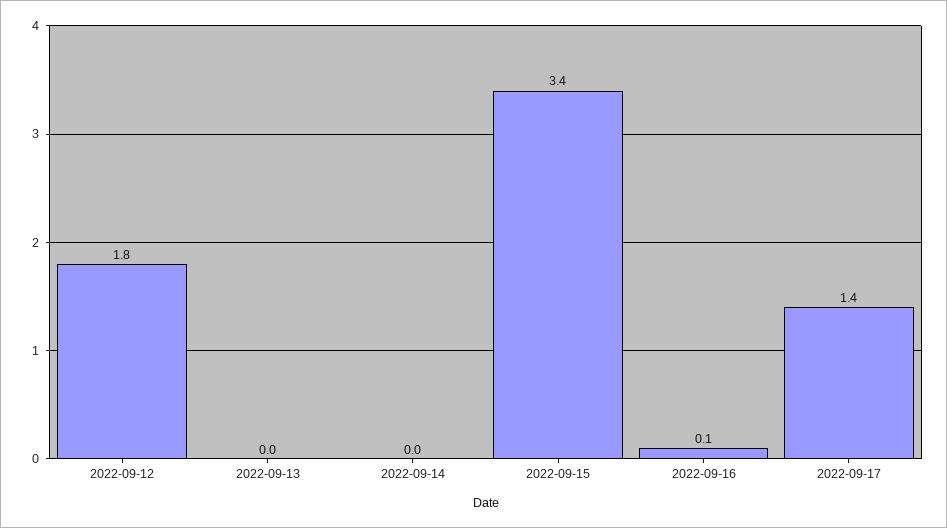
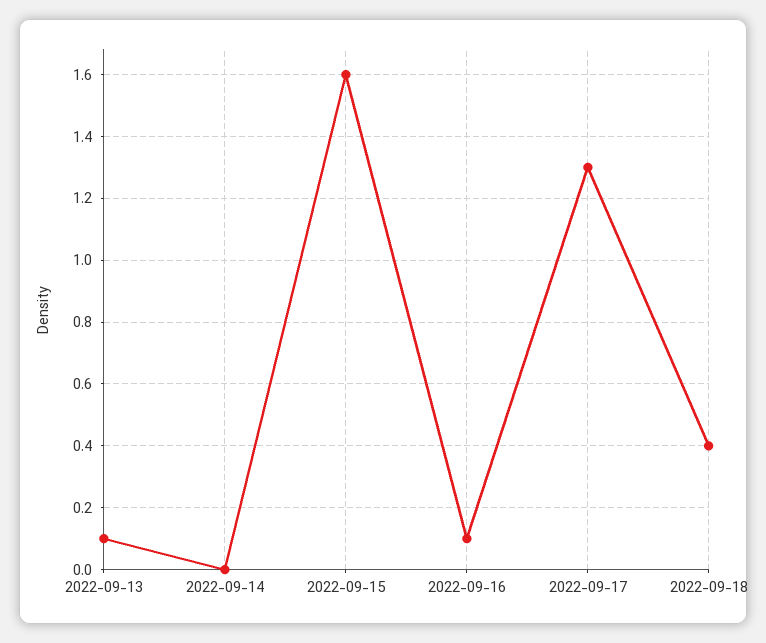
2022-09-12: 1.8 -> none
2022-09-13: 0 -> 0.1
2022-09-15: 3.4 -> 1.6
2022-09-17: 1.4 -> 1.3
2022-09-18: none -> 0.4

